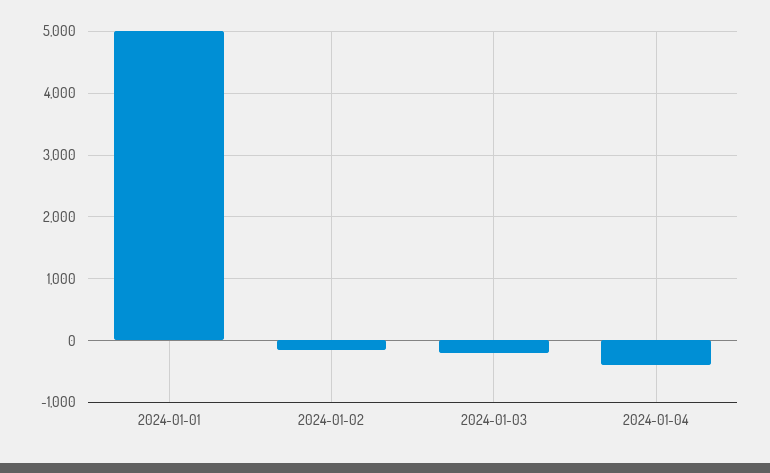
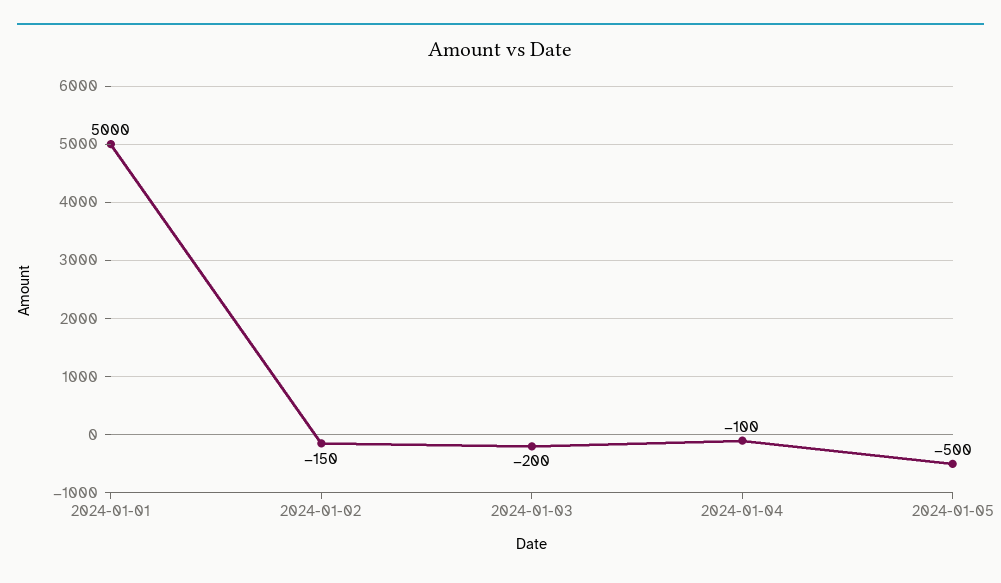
2024-01-04: -400 -> -100
2024-01-05: none -> -500

